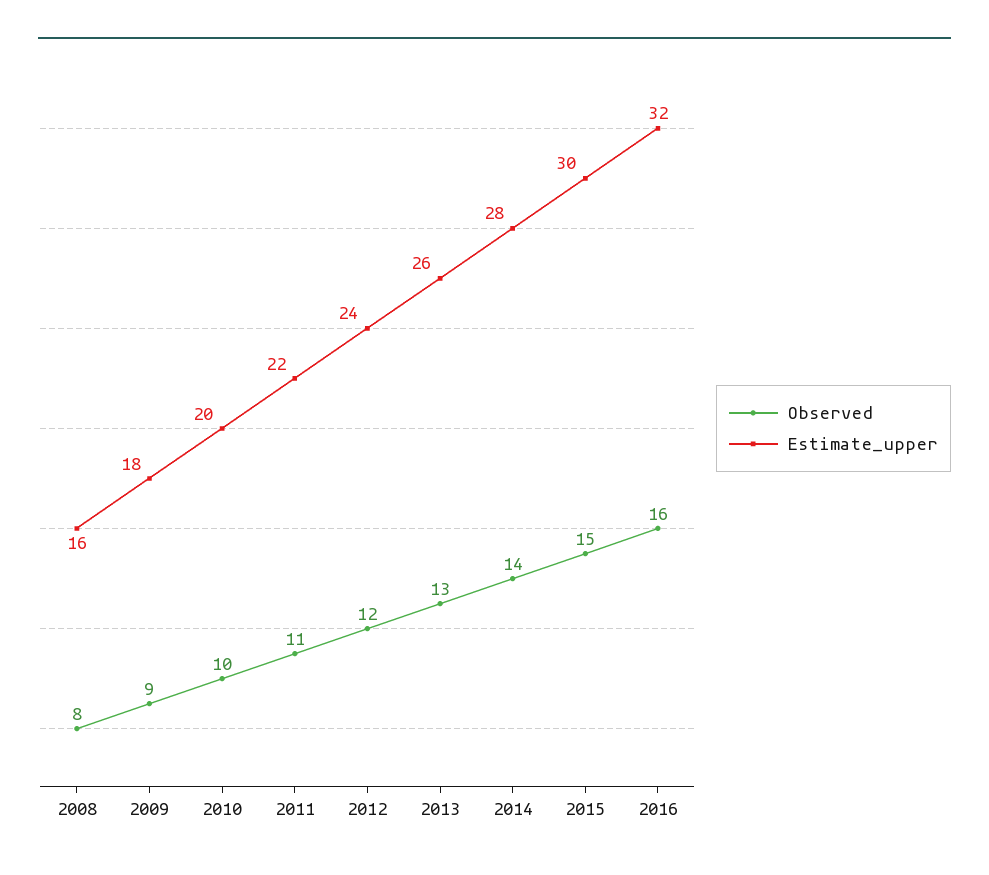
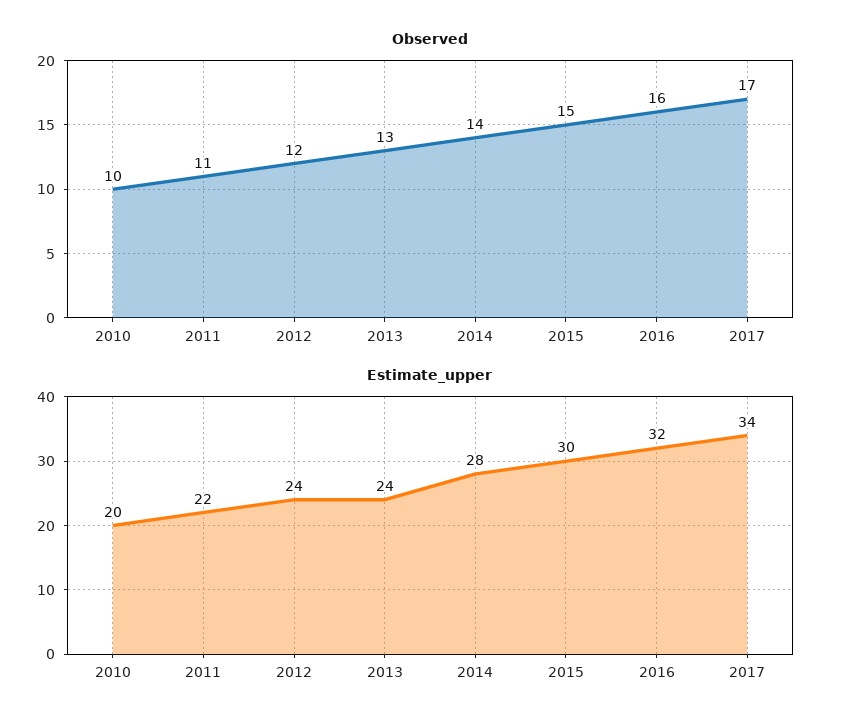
Observed, 2008: 8 -> none
Estimate_upper, 2008: 16 -> none
Observed, 2009: 9 -> none
Estimate_upper, 2009: 18 -> none
Estimate_upper, 2013: 26 -> 24
Observed, 2017: none -> 17
Estimate_upper, 2017: none -> 34

